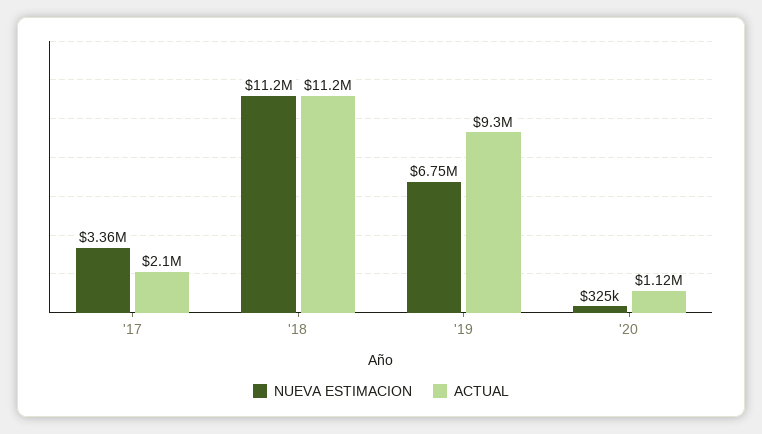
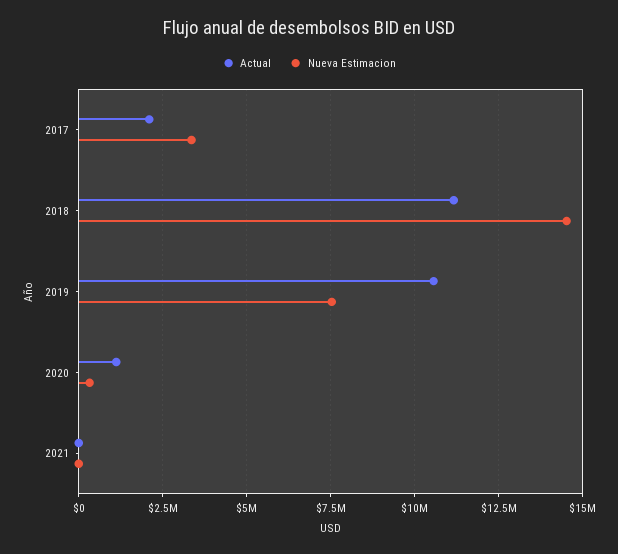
NUEVA ESTIMACION, '18: 11200000 -> 14500000
NUEVA ESTIMACION, '19: 6750000 -> 7500000
ACTUAL, '19: 9300000 -> 10500000
ACTUAL, 2021: none -> 0
NUEVA ESTIMACION, 2021: none -> 0

